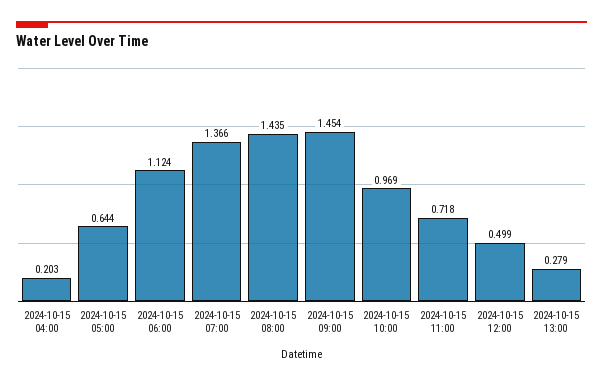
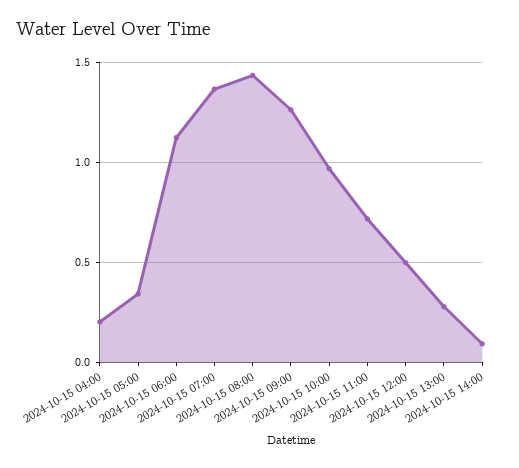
2024-10-15 05:00: 0.644 -> 0.35
2024-10-15 09:00: 1.454 -> 1.25
2024-10-15 14:00: none -> 0.1

